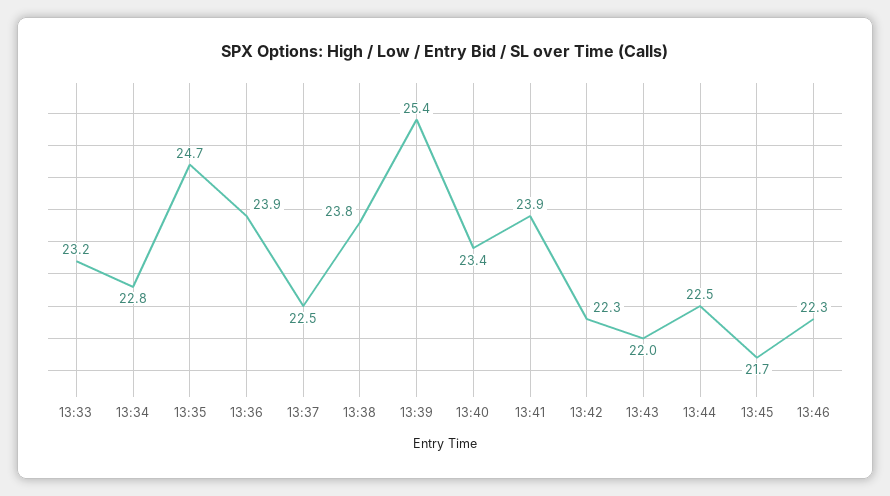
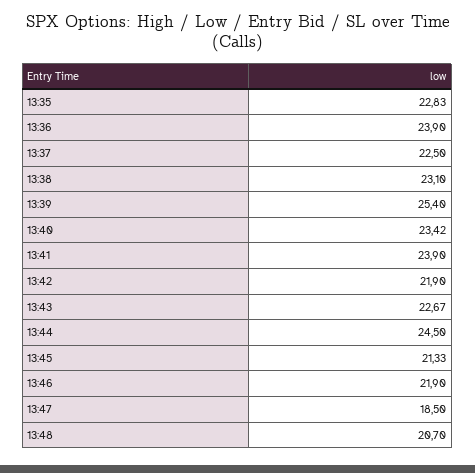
13:33: 23.2 -> none
13:34: 22.8 -> none
13:35: 24.7 -> 22.83
13:38: 23.8 -> 23.1
13:42: 22.3 -> 21.9
13:43: 22 -> 22.67
13:44: 22.5 -> 24.5
13:45: 21.7 -> 21.33
13:46: 22.3 -> 21.9
13:47: none -> 18.5
13:48: none -> 20.7

